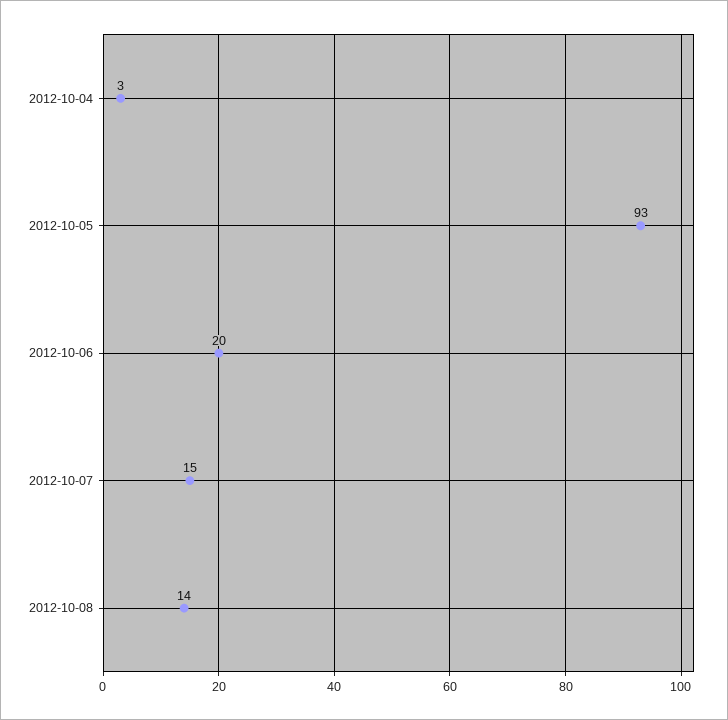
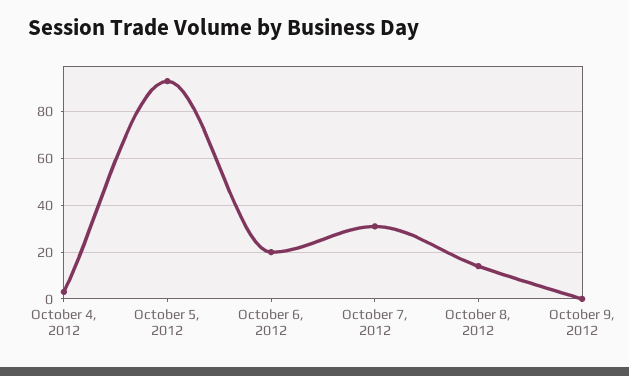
2012-10-07: 15 -> 30
October 9, 2012: none -> 0

